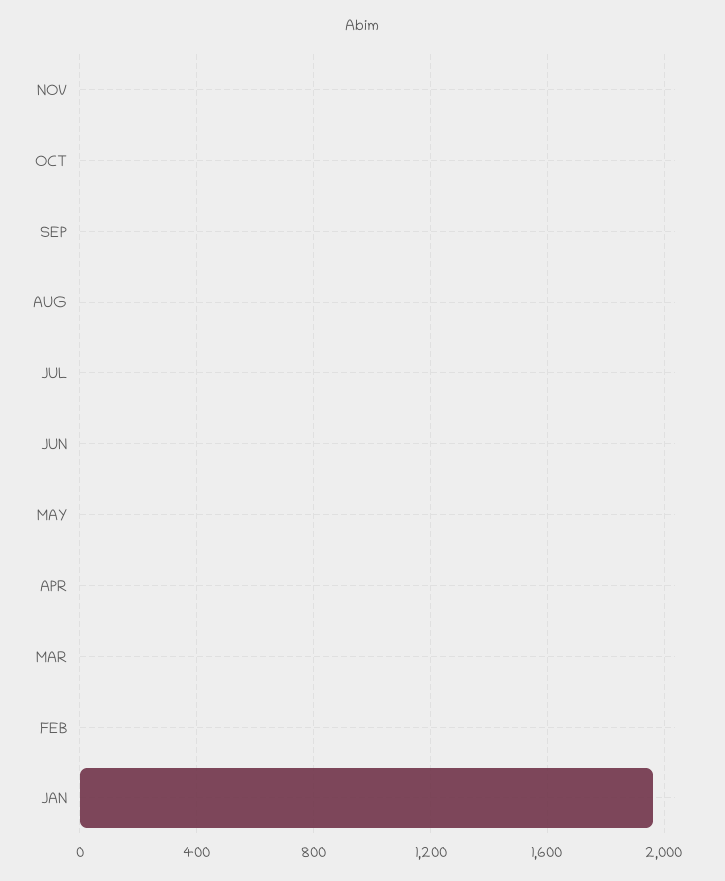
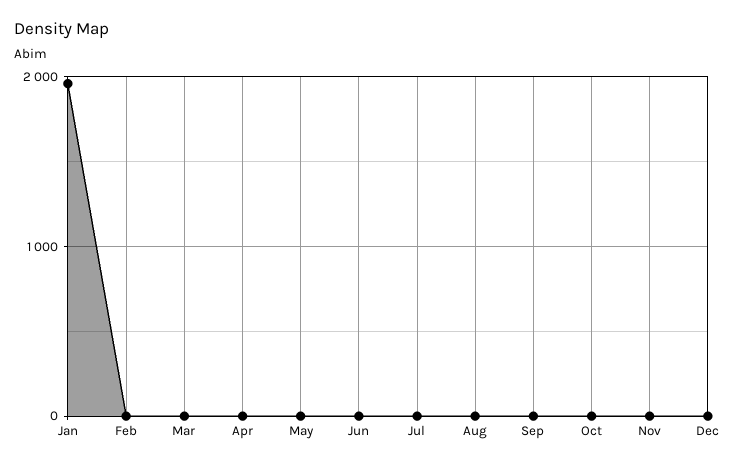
Dec: none -> 0

